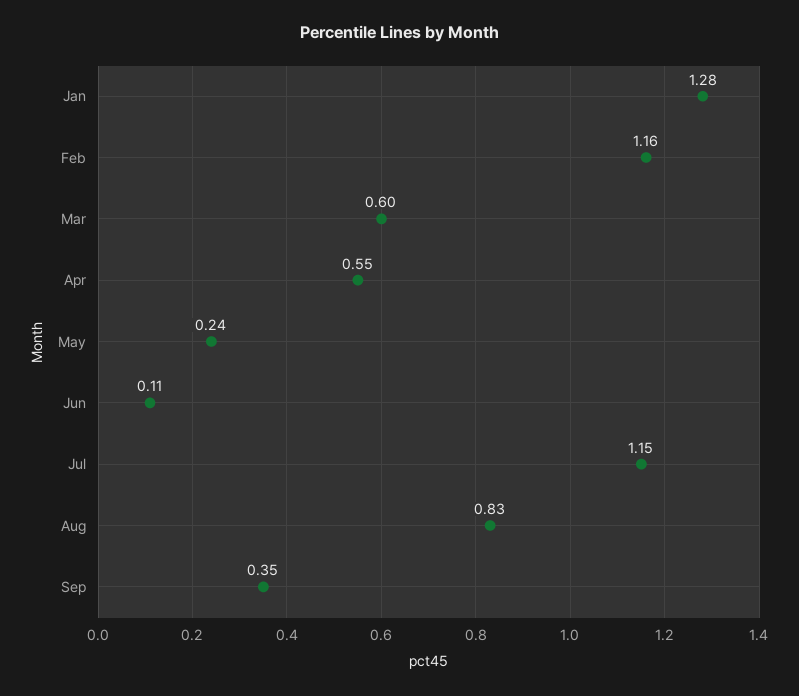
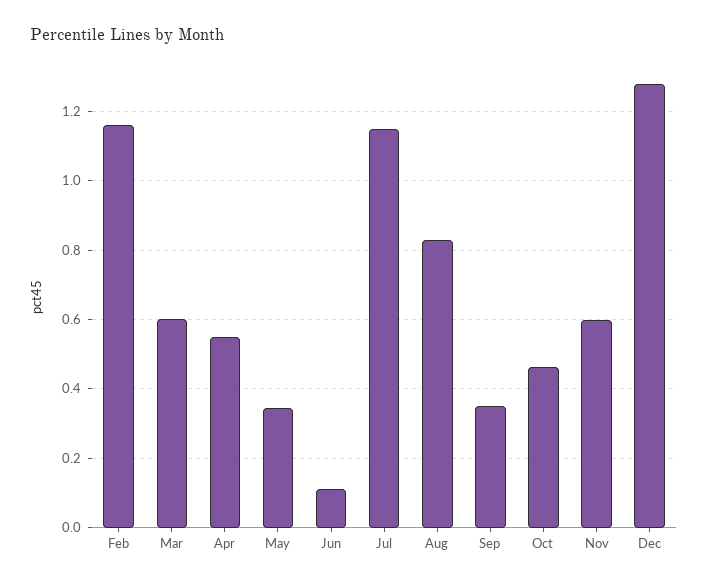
Jan: 1.28 -> none
May: 0.24 -> 0.34
Oct: none -> 0.46
Nov: none -> 0.6
Dec: none -> 1.28

